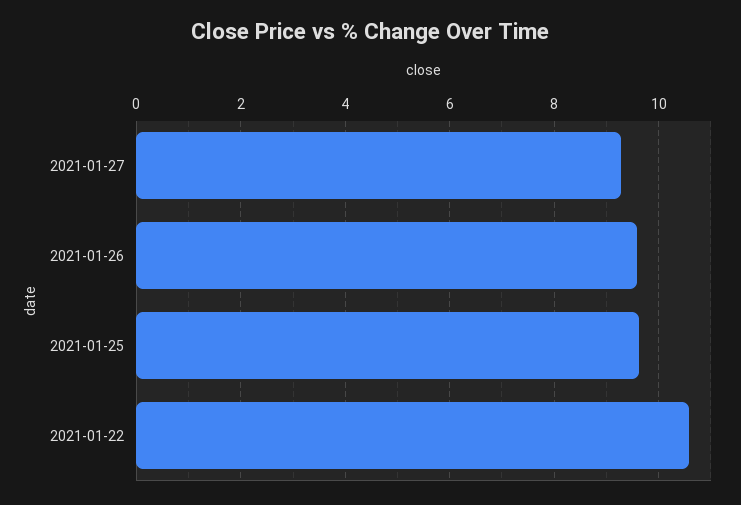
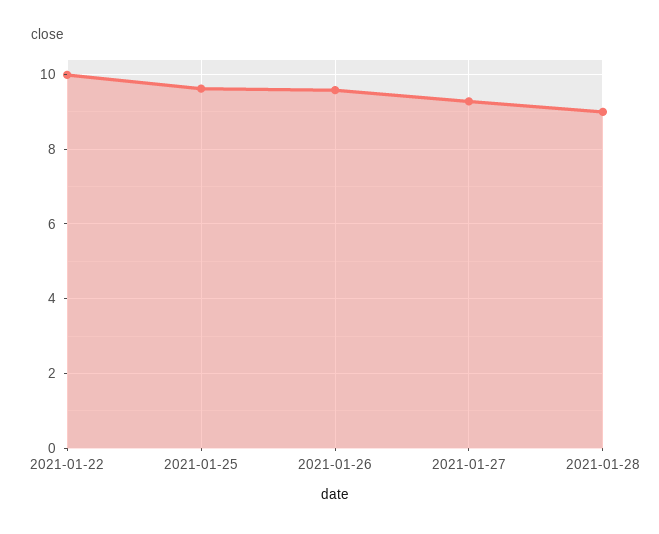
2021-01-22: 10.6 -> 10
2021-01-28: none -> 9

